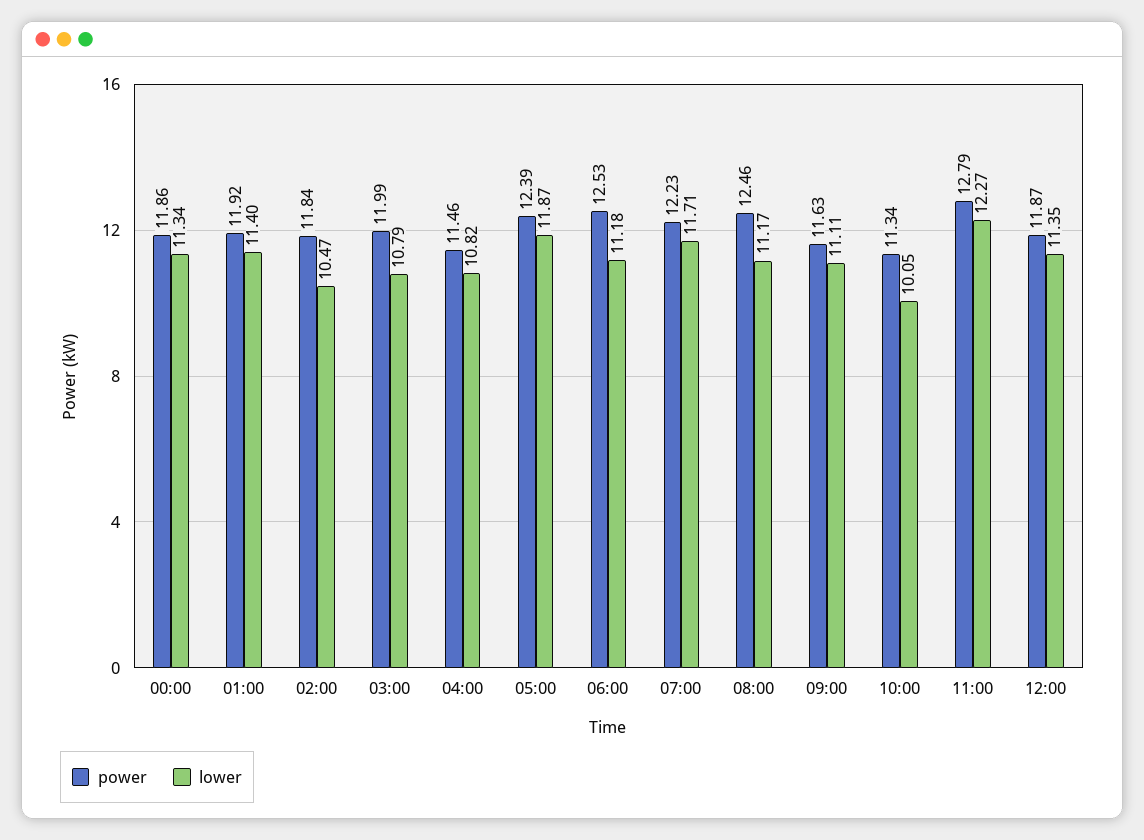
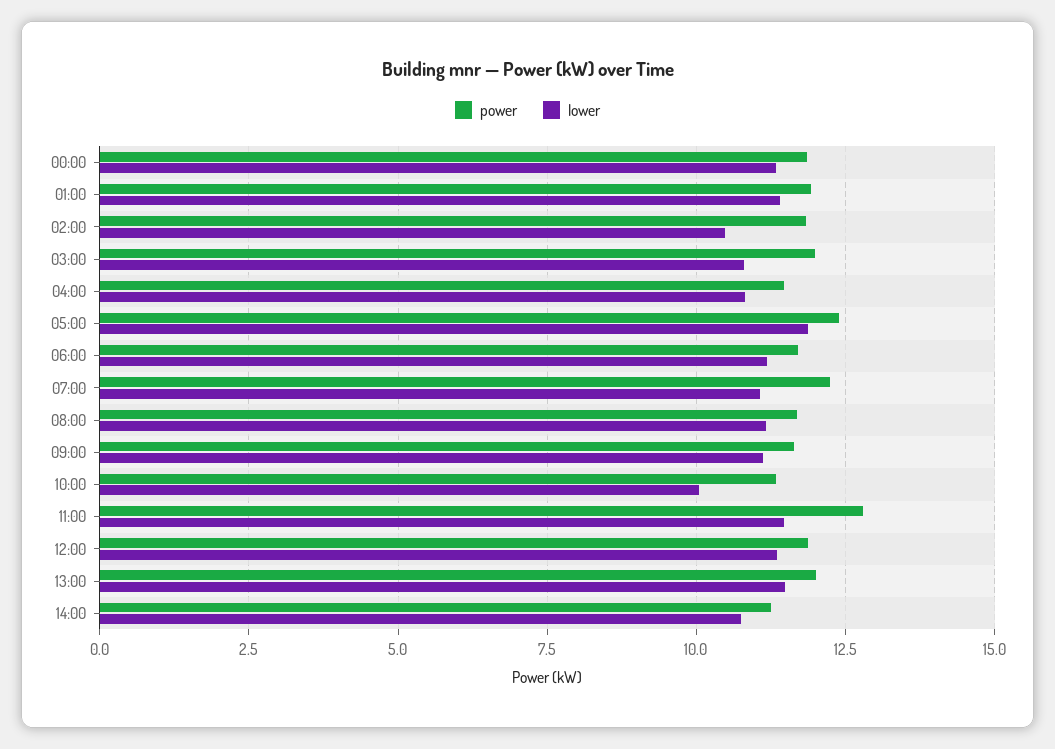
power, 06:00: 12.53 -> 11.75
lower, 07:00: 11.71 -> 11
power, 08:00: 12.46 -> 11.75
lower, 11:00: 12.27 -> 11.5
power, 13:00: none -> 12
lower, 13:00: none -> 11.5
power, 14:00: none -> 11.25
lower, 14:00: none -> 10.75

